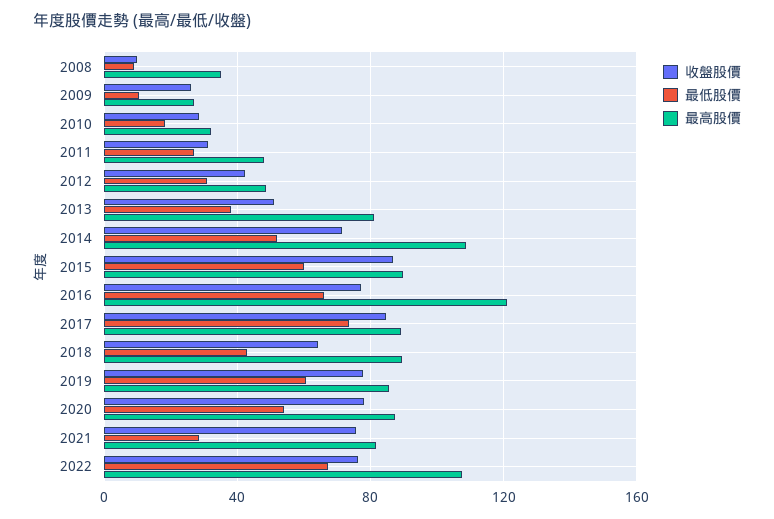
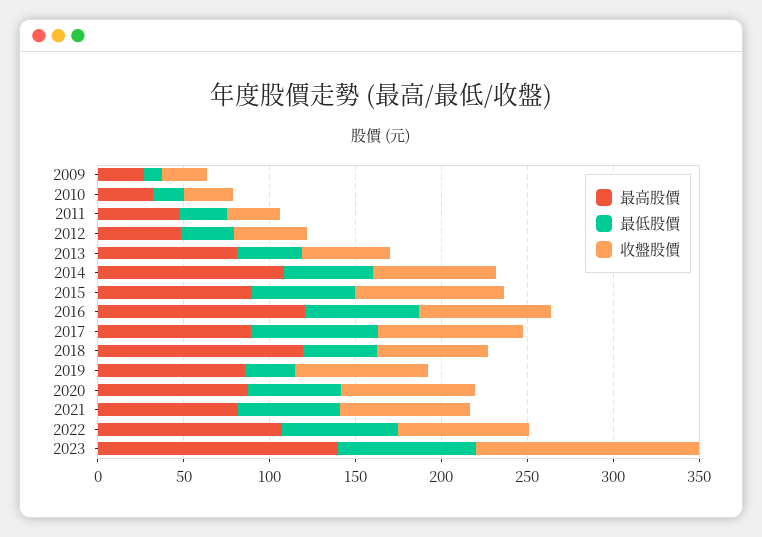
收盤股價, 2008: 10 -> none
最低股價, 2008: 10 -> none
最高股價, 2008: 35 -> none
最高股價, 2018: 90 -> 120
最低股價, 2019: 60 -> 30
最低股價, 2021: 30 -> 60
最高股價, 2023: none -> 140
最低股價, 2023: none -> 80
收盤股價, 2023: none -> 130

